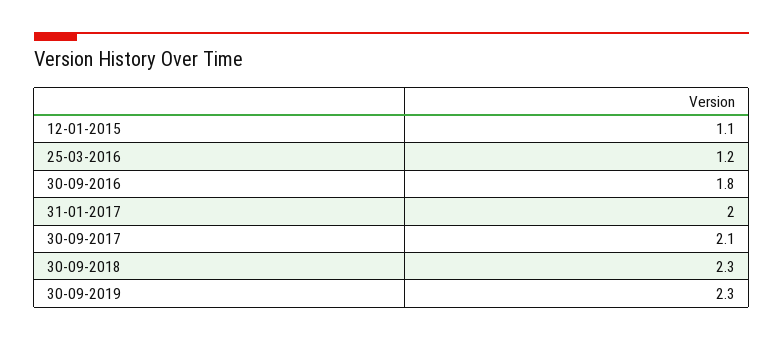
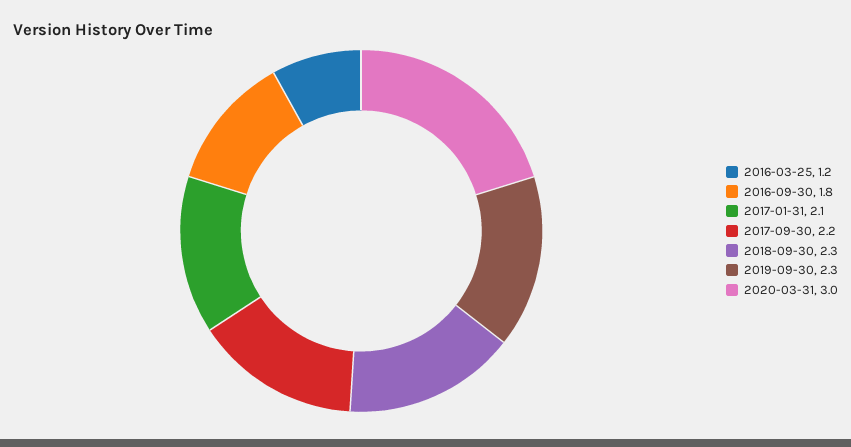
12-01-2015: 1.1 -> none
31-01-2017: 2 -> 2.1
30-09-2017: 2.1 -> 2.2
2020-03-31: none -> 3

